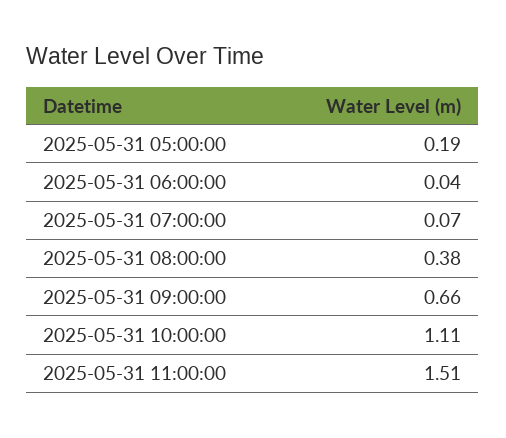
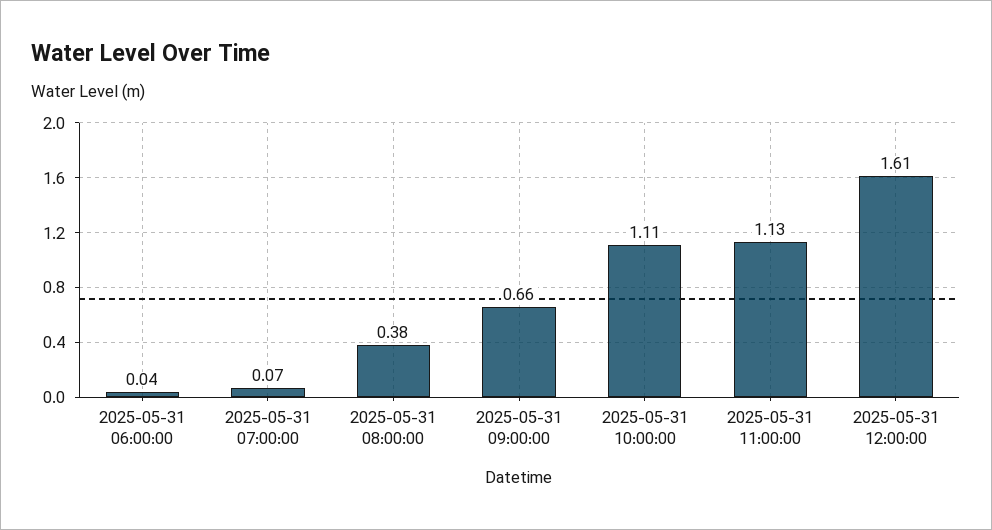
2025-05-31 05:00:00: 0.19 -> none
2025-05-31 11:00:00: 1.51 -> 1.13
2025-05-31 12:00:00: none -> 1.61

